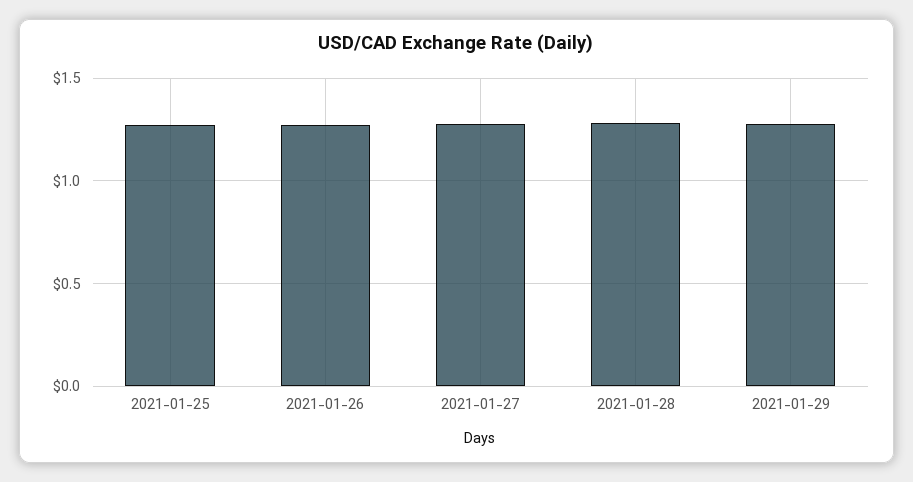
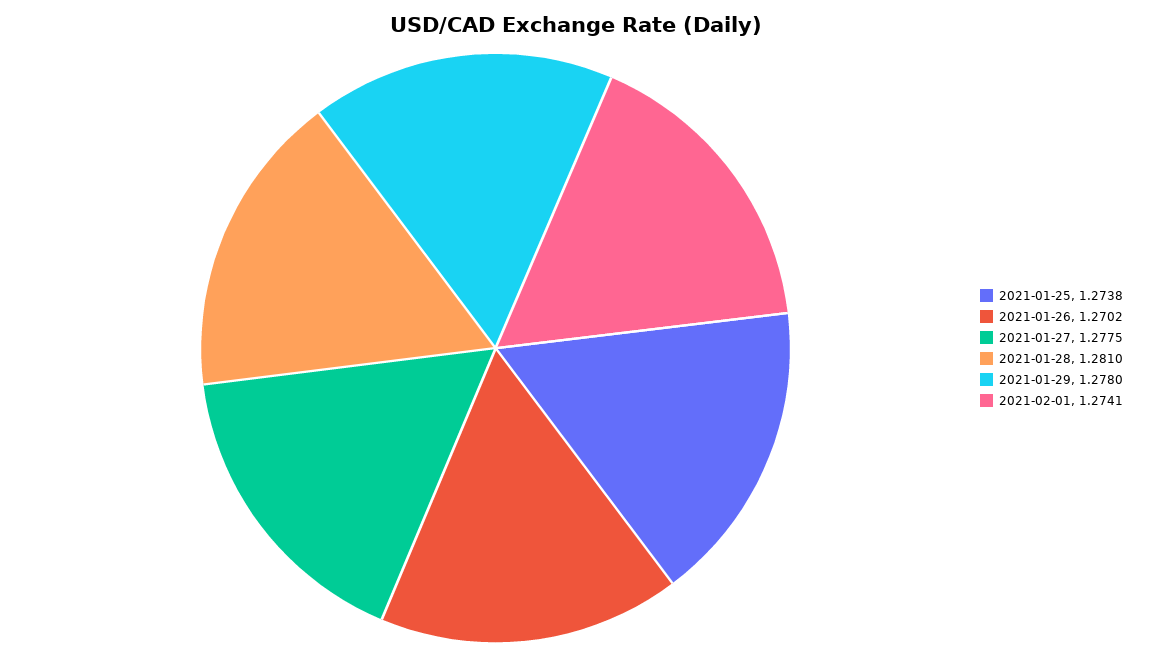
2021-02-01: none -> 1.2741

